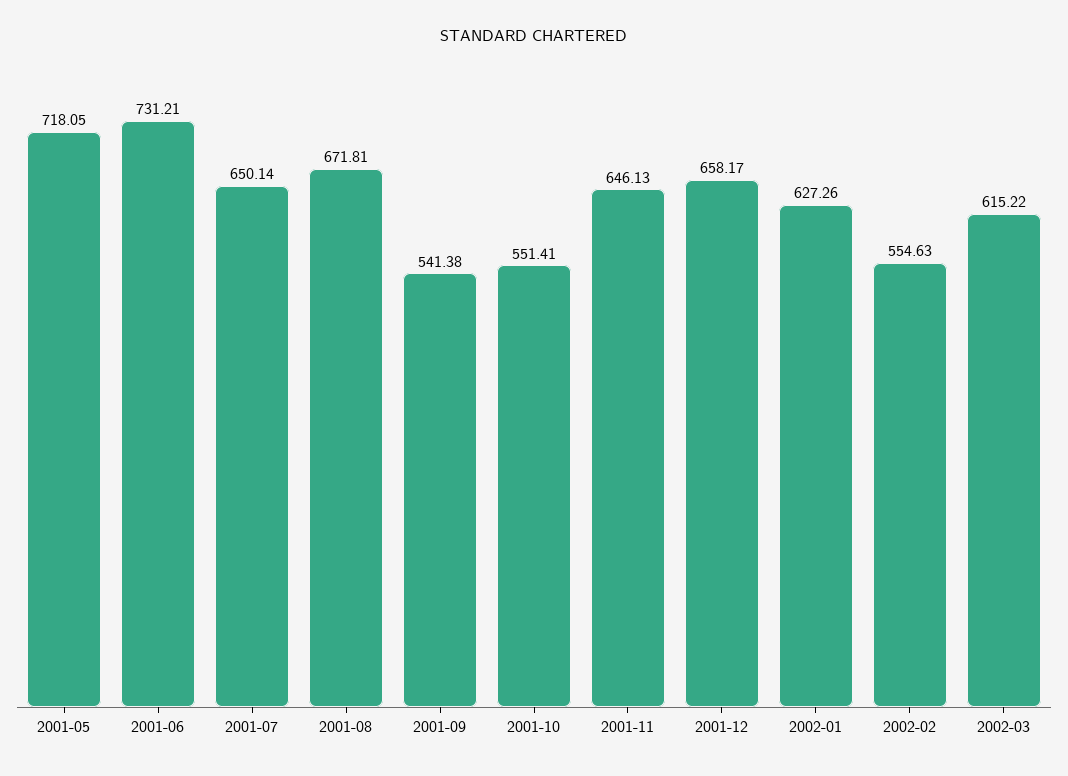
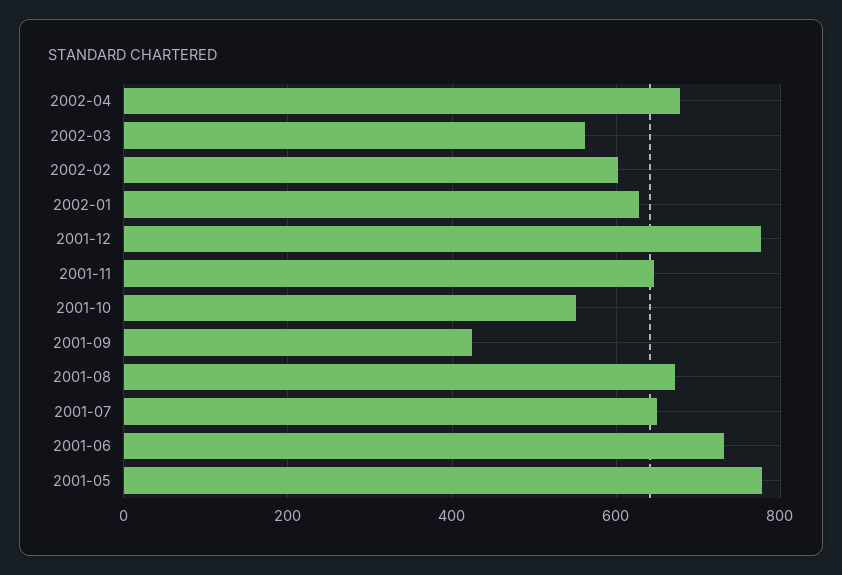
2001-05: 718.05 -> 780
2001-09: 541.38 -> 420
2001-12: 658.17 -> 780
2002-02: 554.63 -> 600
2002-03: 615.22 -> 560
2002-04: none -> 680

